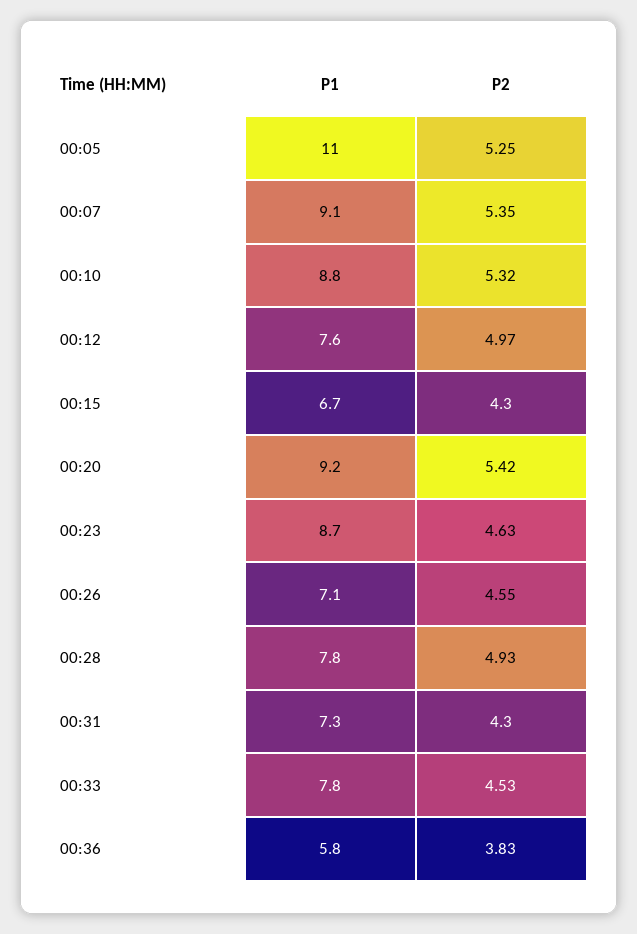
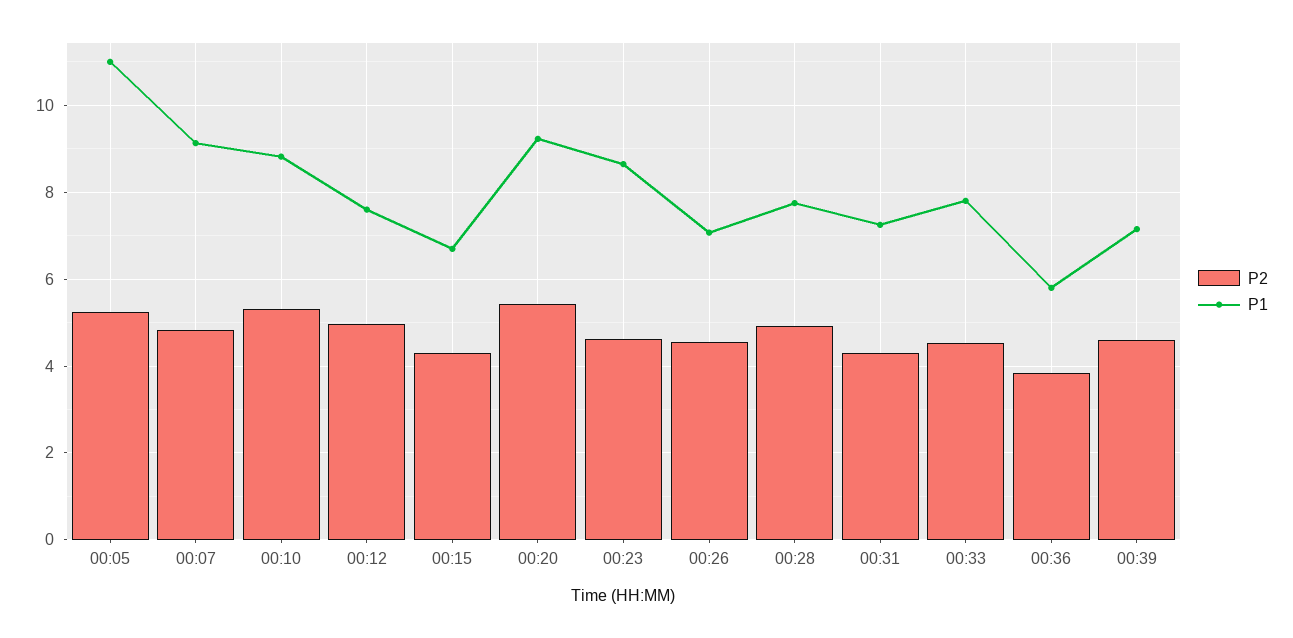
P2, 00:07: 5.35 -> 4.8
P2, 00:39: none -> 4.6
P1, 00:39: none -> 7.2

